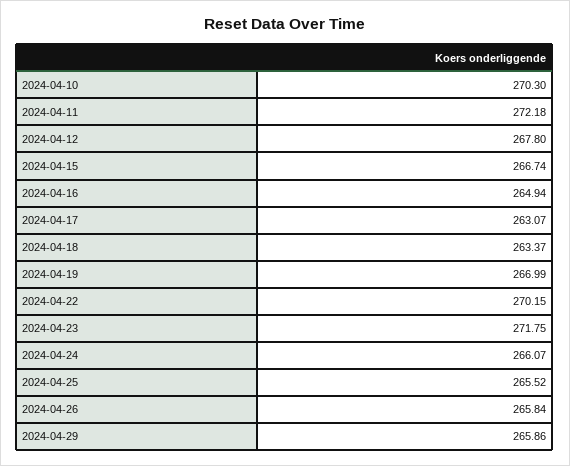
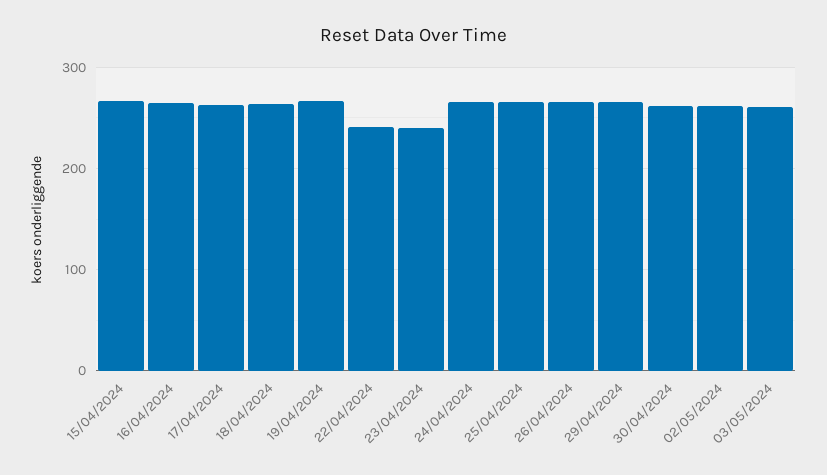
2024-04-10: 270.3 -> none
2024-04-11: 272.18 -> none
2024-04-12: 267.8 -> none
2024-04-22: 270.15 -> 240
2024-04-23: 271.75 -> 240
30/04/2024: none -> 260
02/05/2024: none -> 260
03/05/2024: none -> 260

